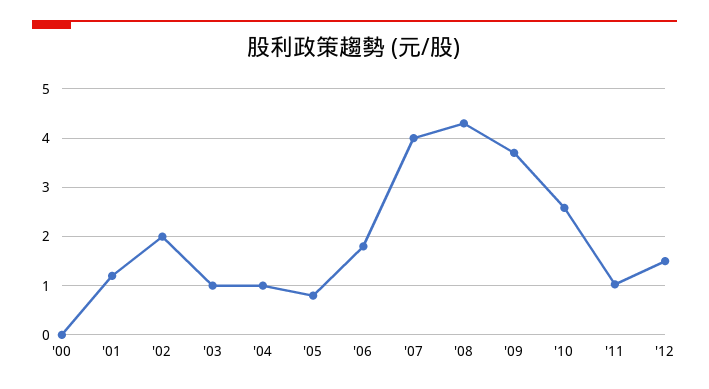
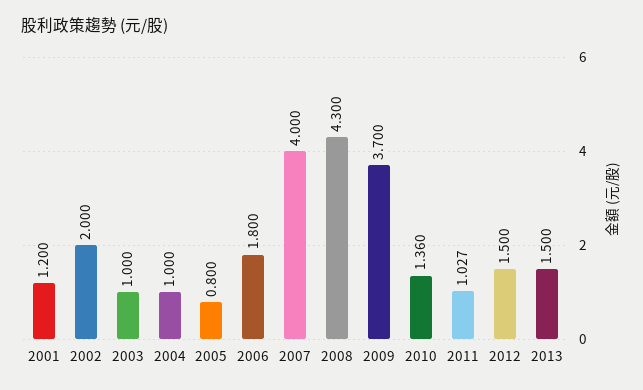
'00: 0 -> none
'10: 2.6 -> 1.36
2013: none -> 1.5

